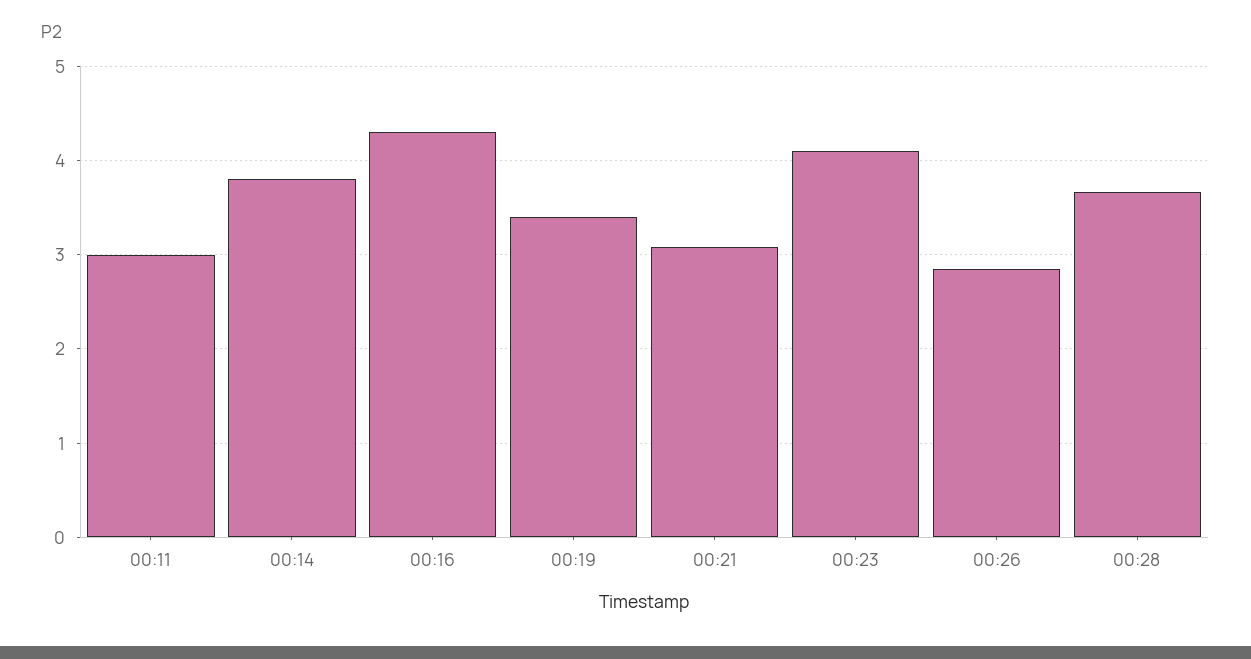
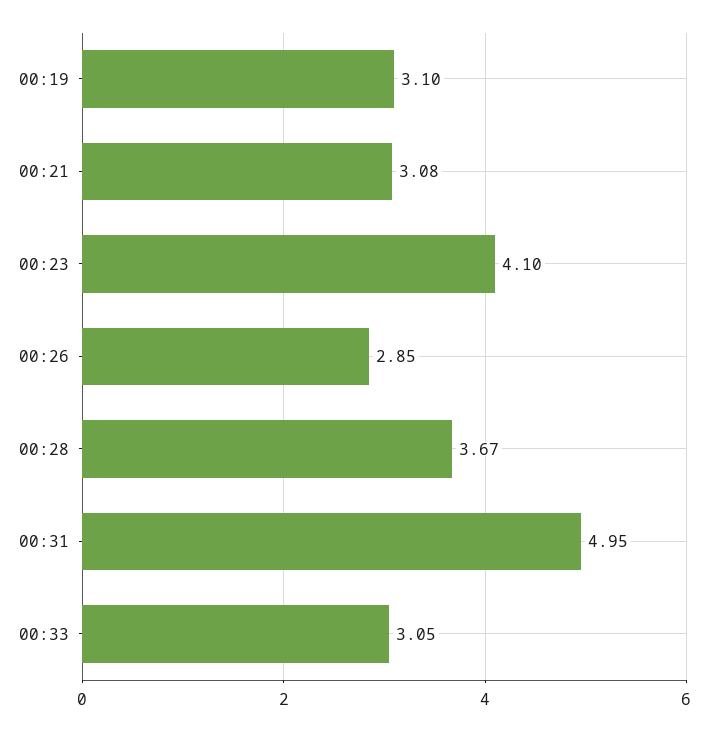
00:11: 3 -> none
00:14: 3.8 -> none
00:16: 4.3 -> none
00:19: 3.4 -> 3.1
00:31: none -> 4.95
00:33: none -> 3.05

